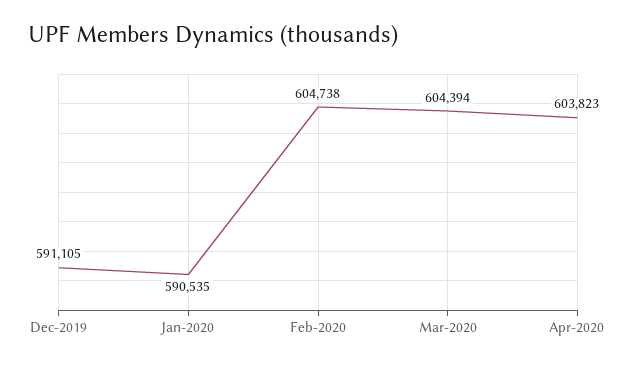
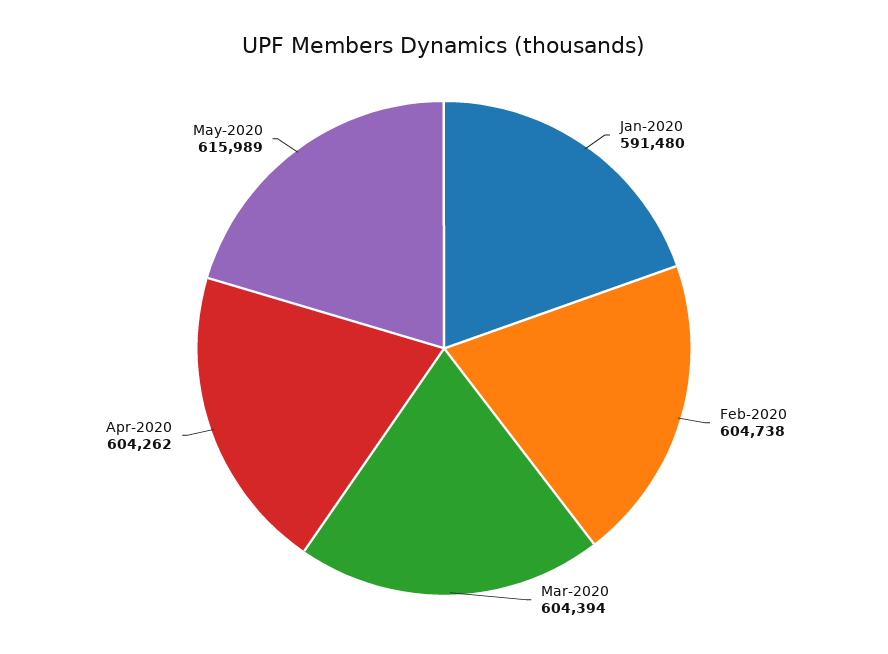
Dec-2019: 591105 -> none
Jan-2020: 590535 -> 591480
Apr-2020: 603823 -> 604262
May-2020: none -> 615989

